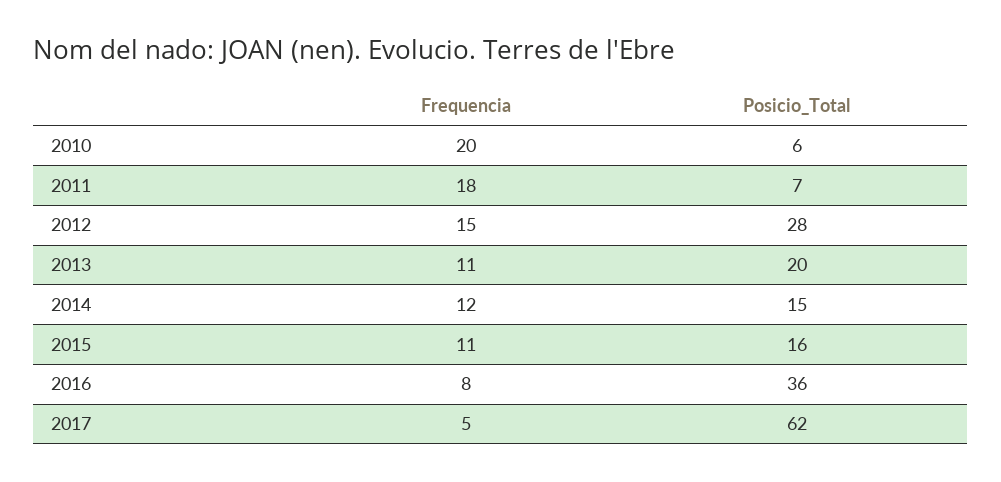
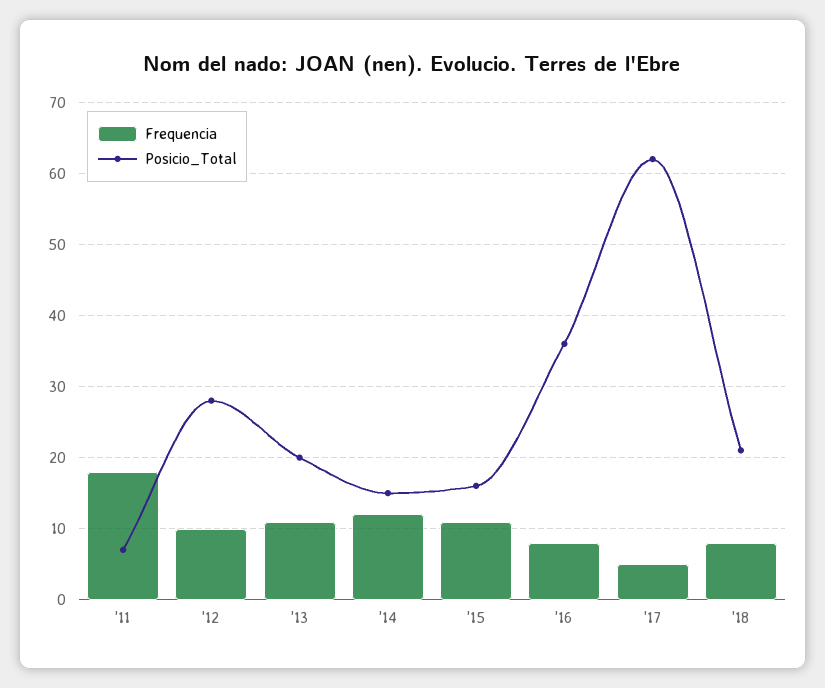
Frequencia, 2010: 20 -> none
Posicio_Total, 2010: 6 -> none
Frequencia, 2012: 15 -> 10
Frequencia, '18: none -> 8
Posicio_Total, '18: none -> 21

